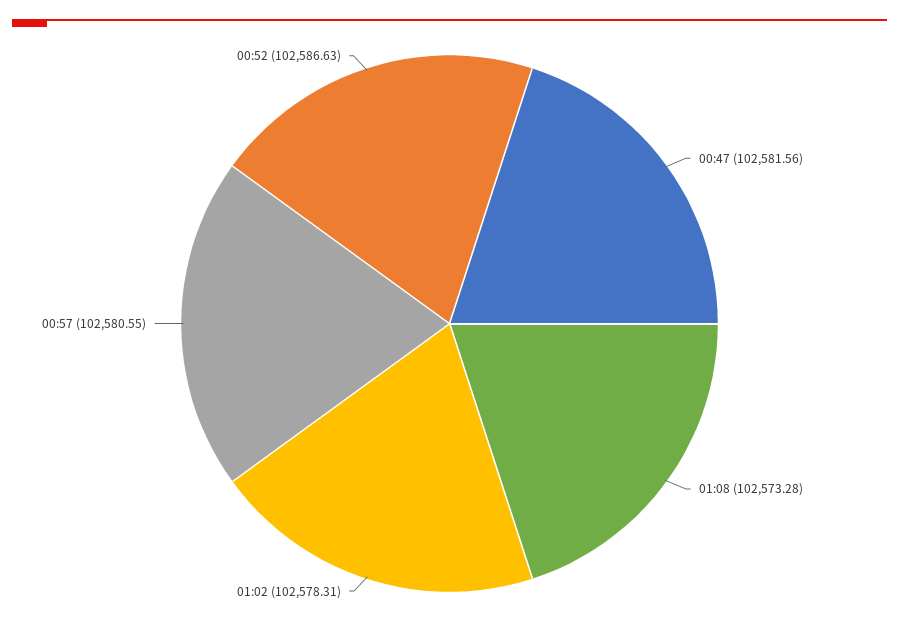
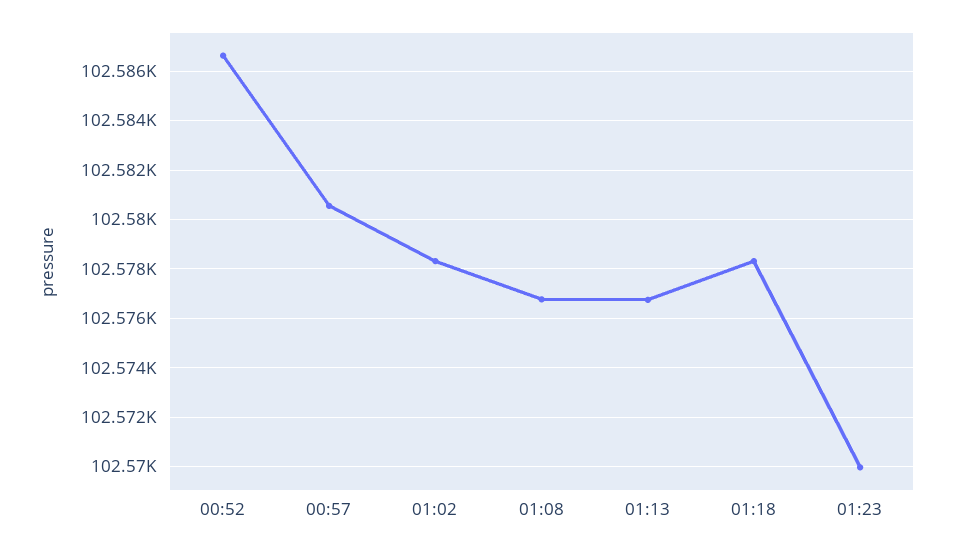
00:47: 102581.56 -> none
01:08: 102573.28 -> 102576.75
01:13: none -> 102576.75
01:18: none -> 102578.25
01:23: none -> 102570

